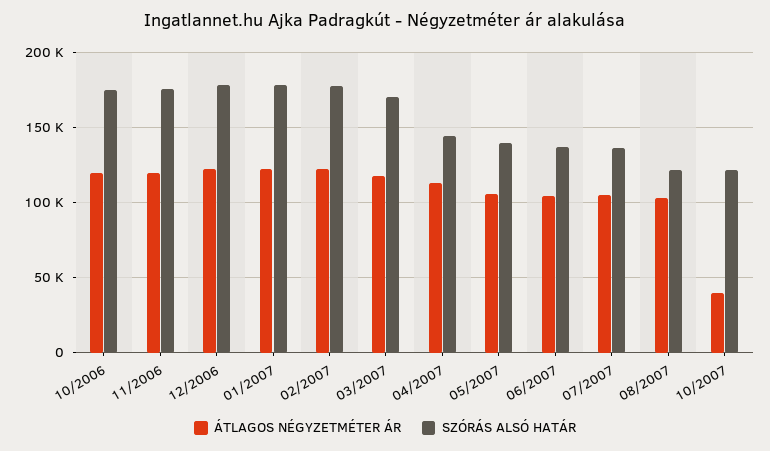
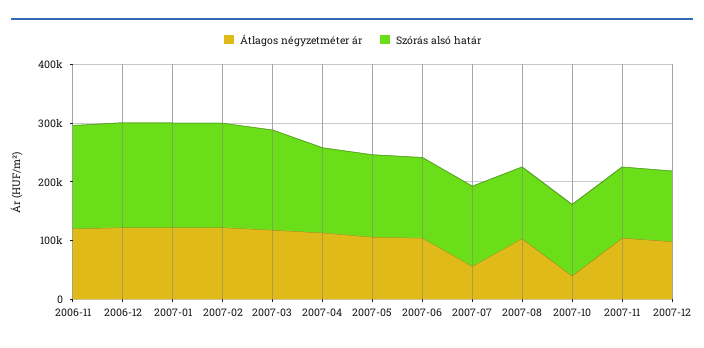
ÁTLAGOS NÉGYZETMÉTER ÁR, 10/2006: 120000 -> none
SZÓRÁS ALSÓ HATÁR, 10/2006: 175000 -> none
ÁTLAGOS NÉGYZETMÉTER ÁR, 07/2007: 105000 -> 60000
ÁTLAGOS NÉGYZETMÉTER ÁR, 2007-11: none -> 100000
SZÓRÁS ALSÓ HATÁR, 2007-11: none -> 120000
ÁTLAGOS NÉGYZETMÉTER ÁR, 2007-12: none -> 100000
SZÓRÁS ALSÓ HATÁR, 2007-12: none -> 120000

